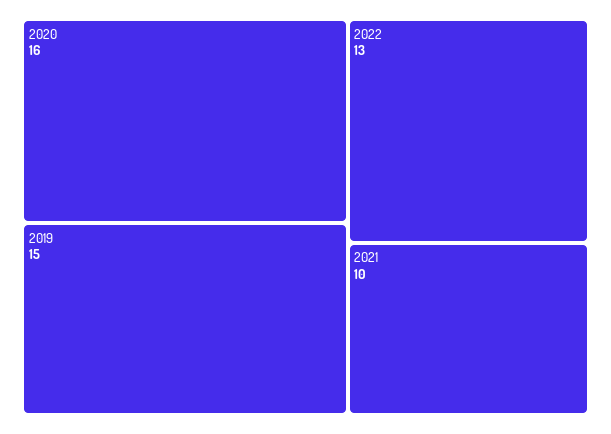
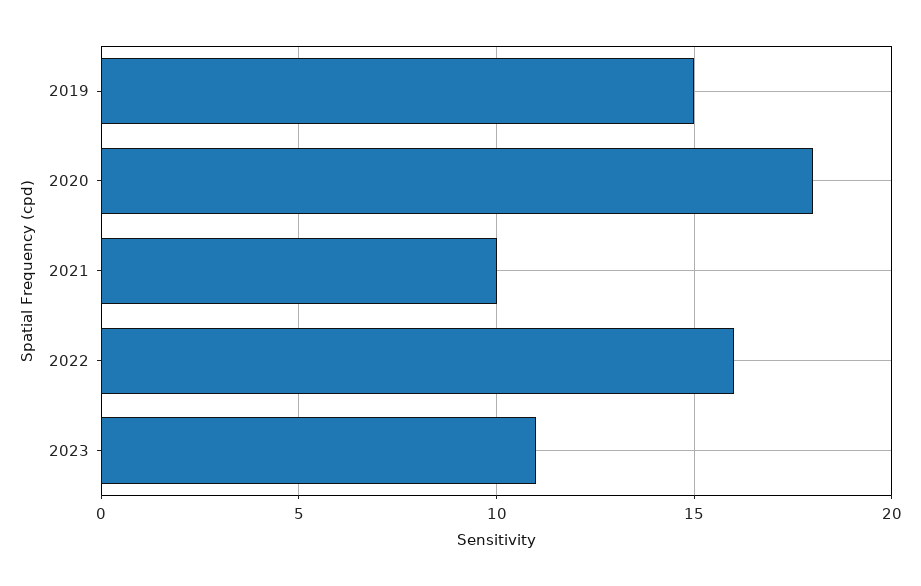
2020: 16 -> 18
2022: 13 -> 16
2023: none -> 11

